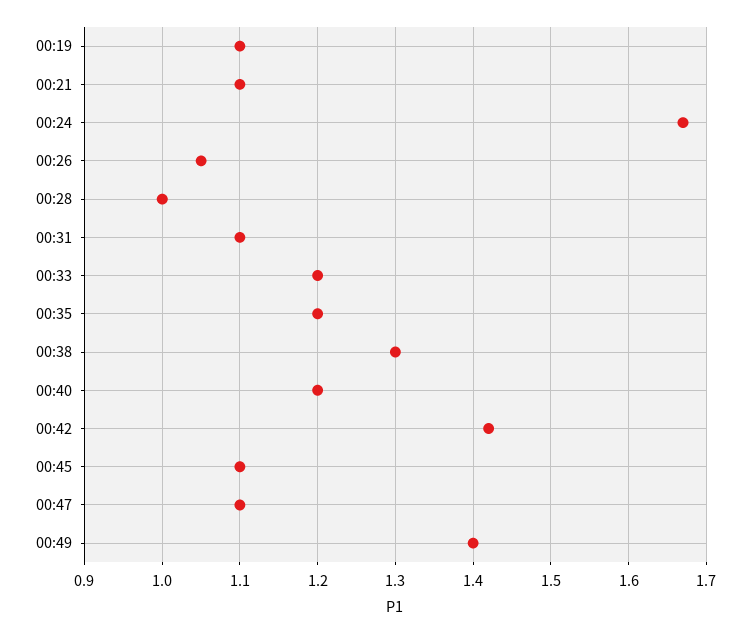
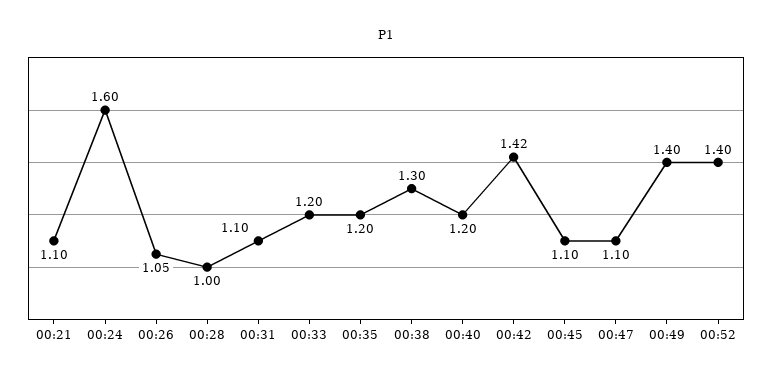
00:19: 1.1 -> none
00:24: 1.67 -> 1.6
00:52: none -> 1.4

